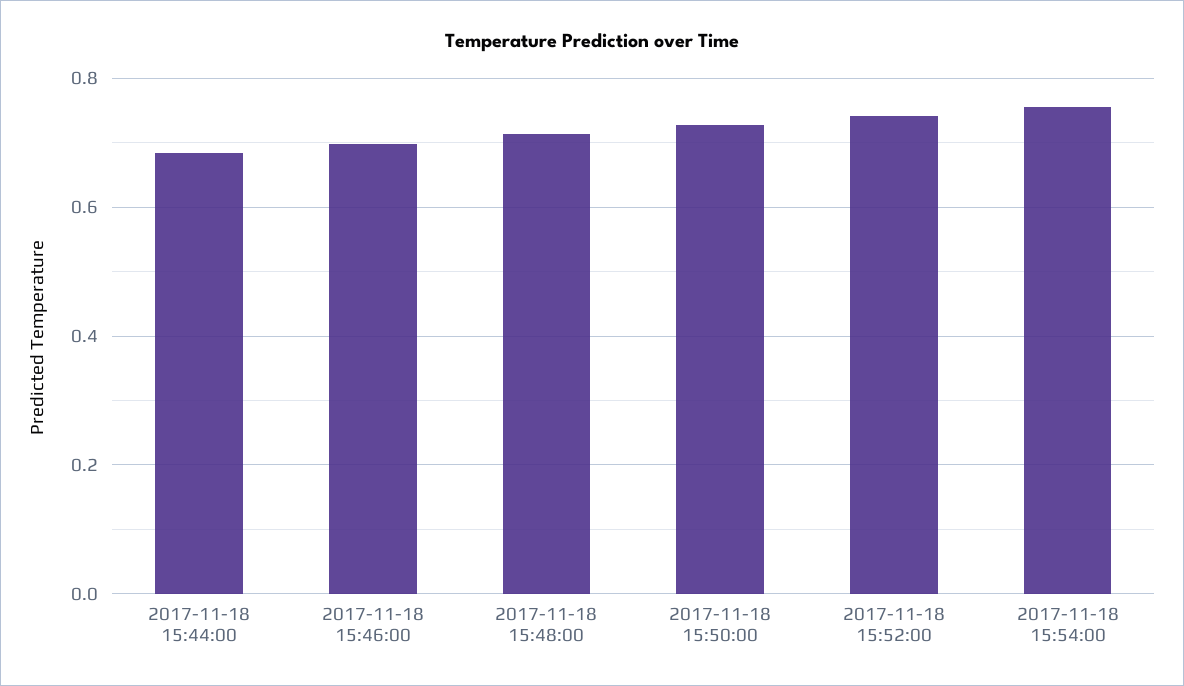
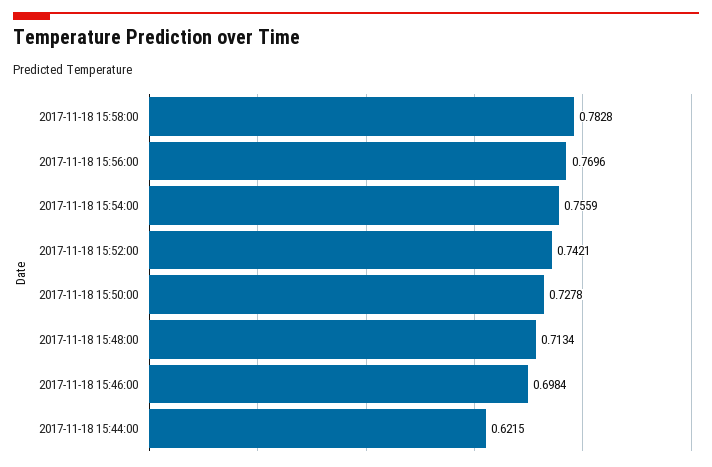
2017-11-18 15:44:00: 0.68 -> 0.6215
2017-11-18 15:58:00: none -> 0.7828
2017-11-18 15:56:00: none -> 0.7696

